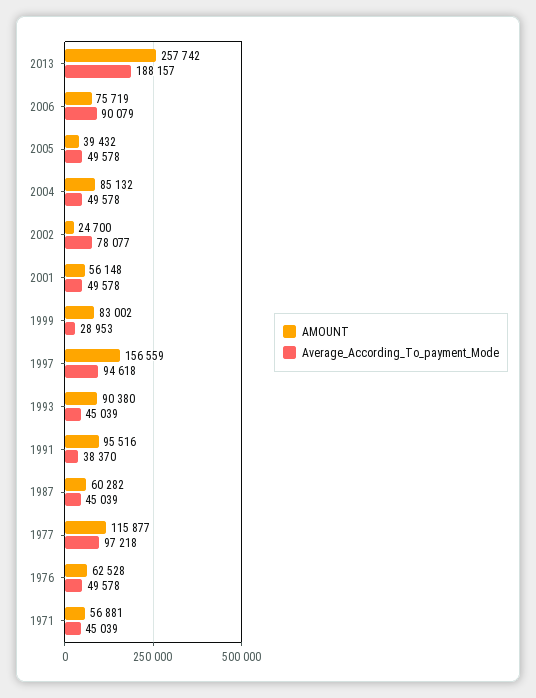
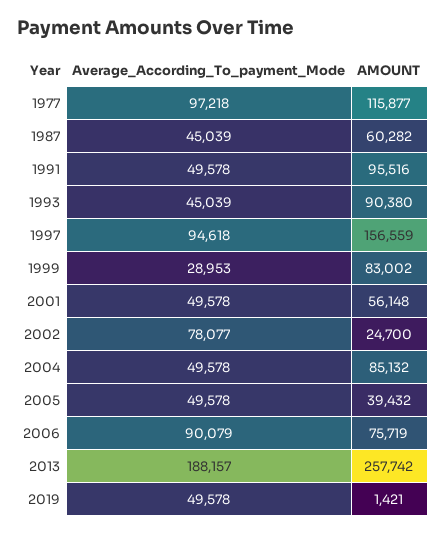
Average_According_To_payment_Mode, 1991: 38370 -> 49578
AMOUNT, 1976: 62528 -> none
Average_According_To_payment_Mode, 1976: 49578 -> none
AMOUNT, 1971: 56881 -> none
Average_According_To_payment_Mode, 1971: 45039 -> none
Average_According_To_payment_Mode, 2019: none -> 49578
AMOUNT, 2019: none -> 1421

